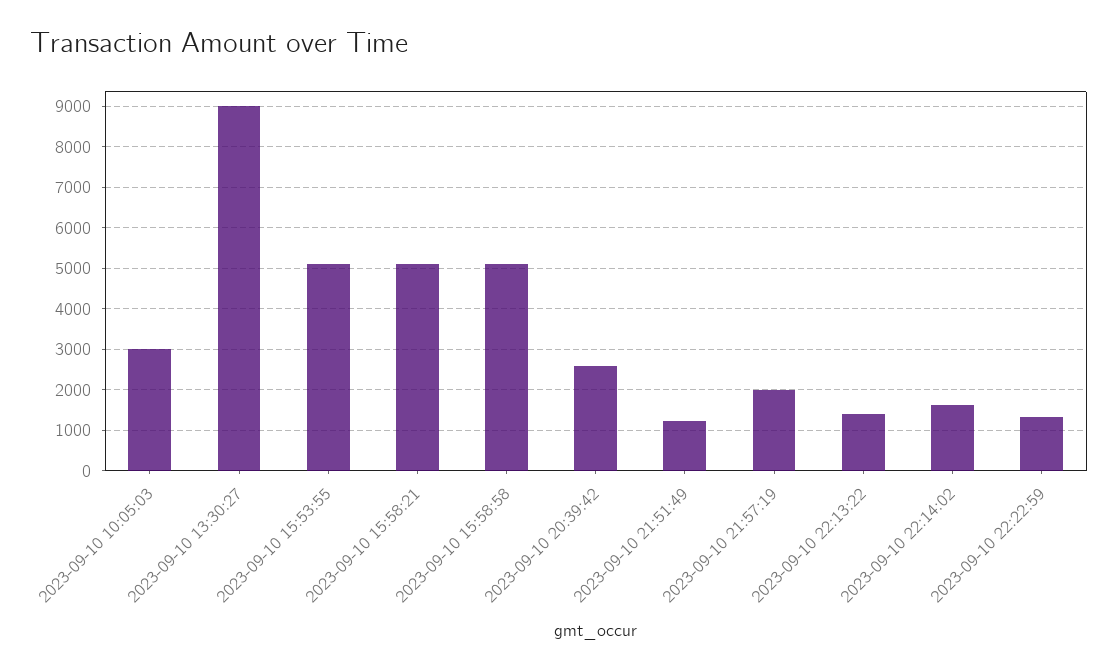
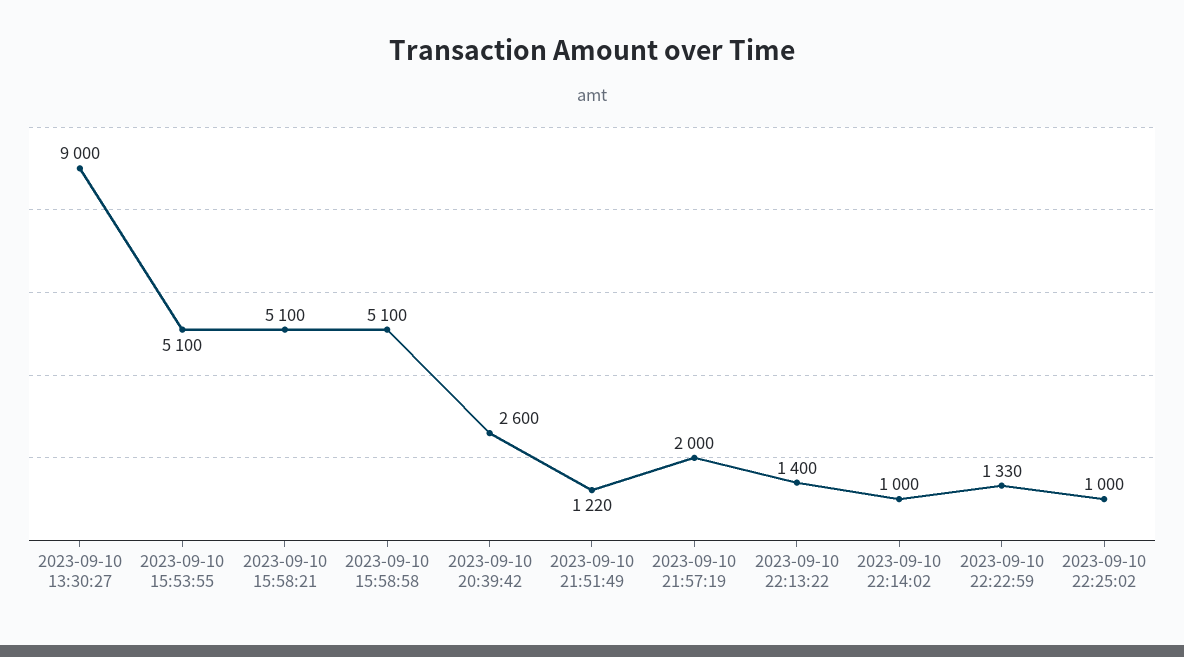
2023-09-10 10:05:03: 3000 -> none
2023-09-10 22:14:02: 1600 -> 1000
2023-09-10 22:25:02: none -> 1000

